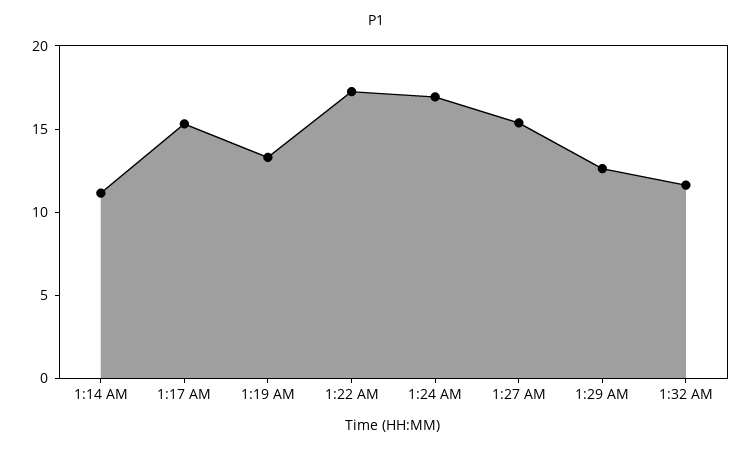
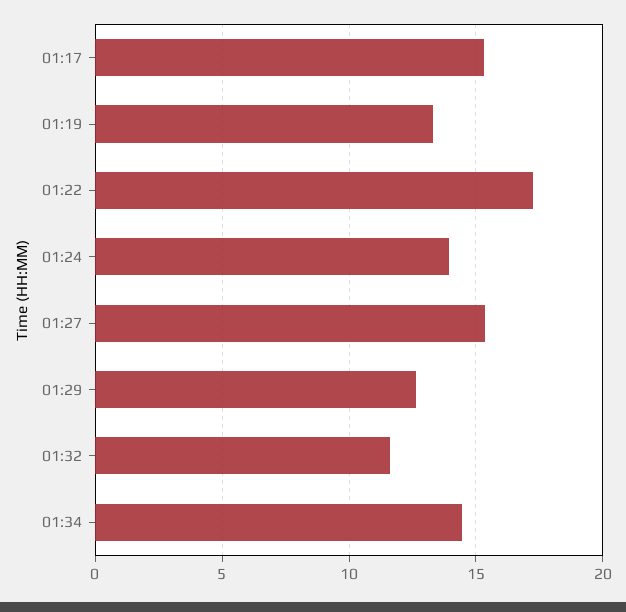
1:14 AM: 11 -> none
1:24 AM: 17 -> 14
01:34: none -> 14.5

